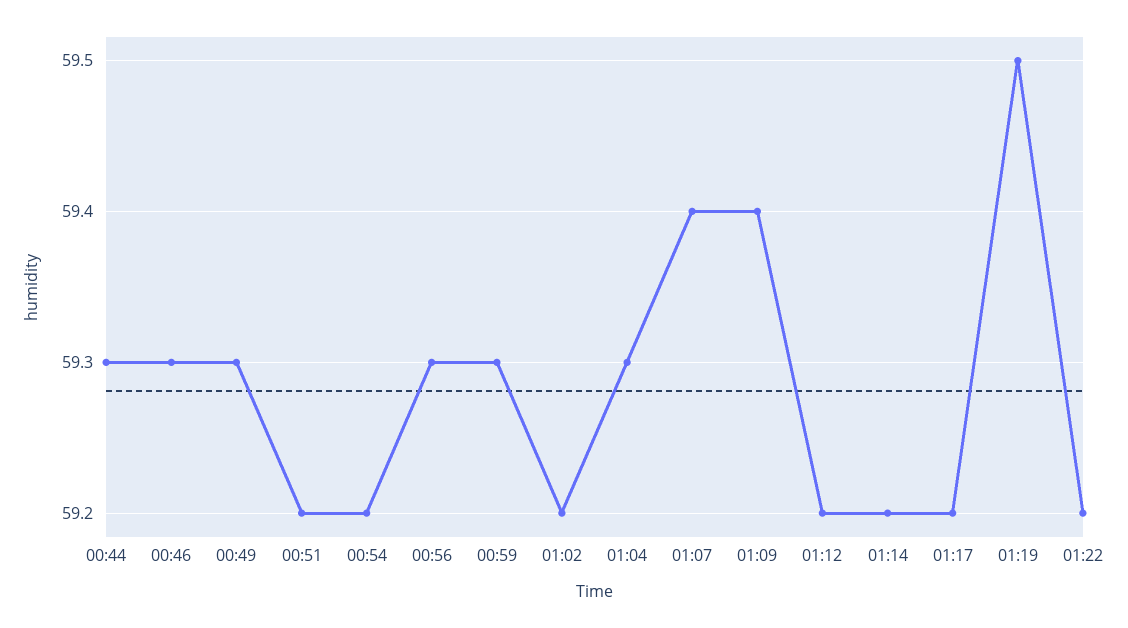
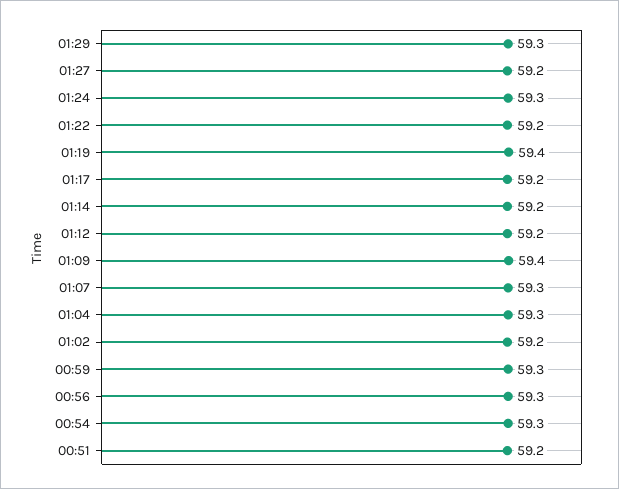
00:44: 59.3 -> none
00:46: 59.3 -> none
00:49: 59.3 -> none
00:54: 59.2 -> 59.3
01:07: 59.4 -> 59.3
01:19: 59.5 -> 59.4
01:29: none -> 59.3
01:27: none -> 59.2
01:24: none -> 59.3

